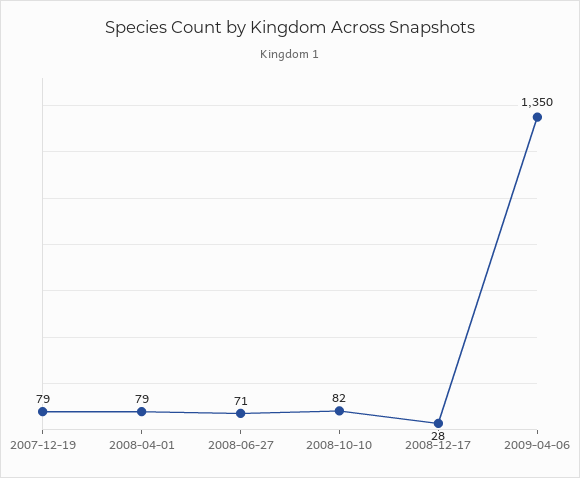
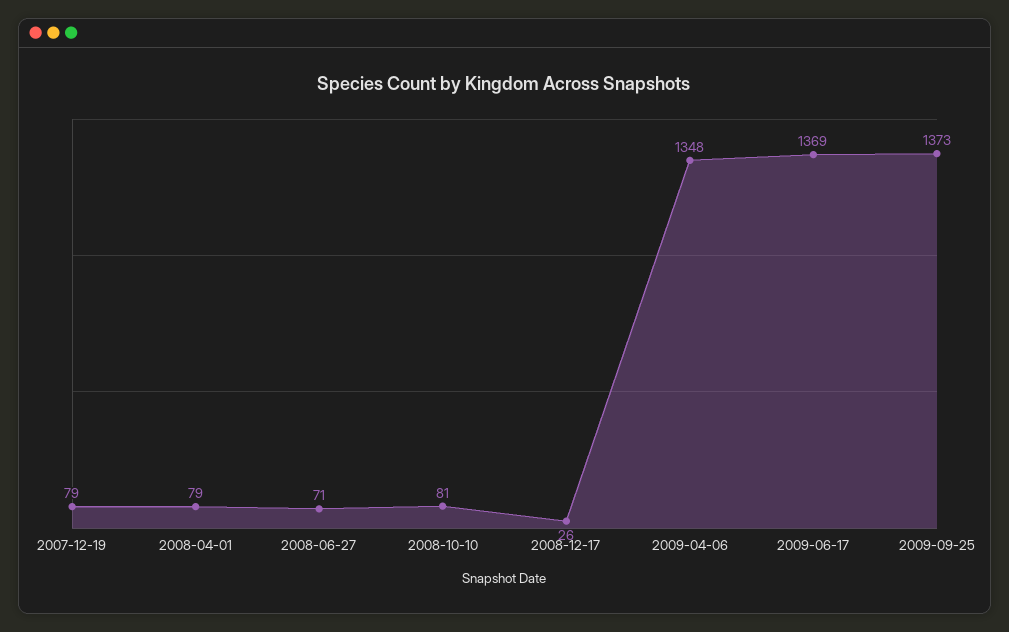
2008-10-10: 82 -> 81
2008-12-17: 28 -> 26
2009-04-06: 1350 -> 1348
2009-06-17: none -> 1369
2009-09-25: none -> 1373

